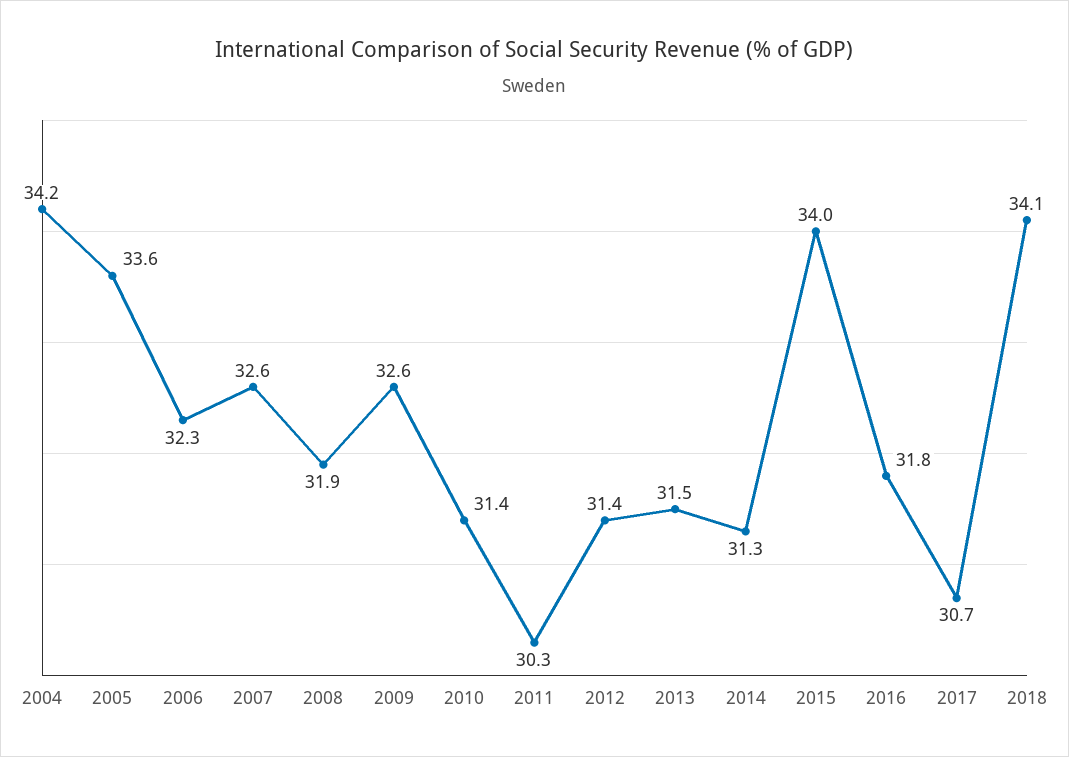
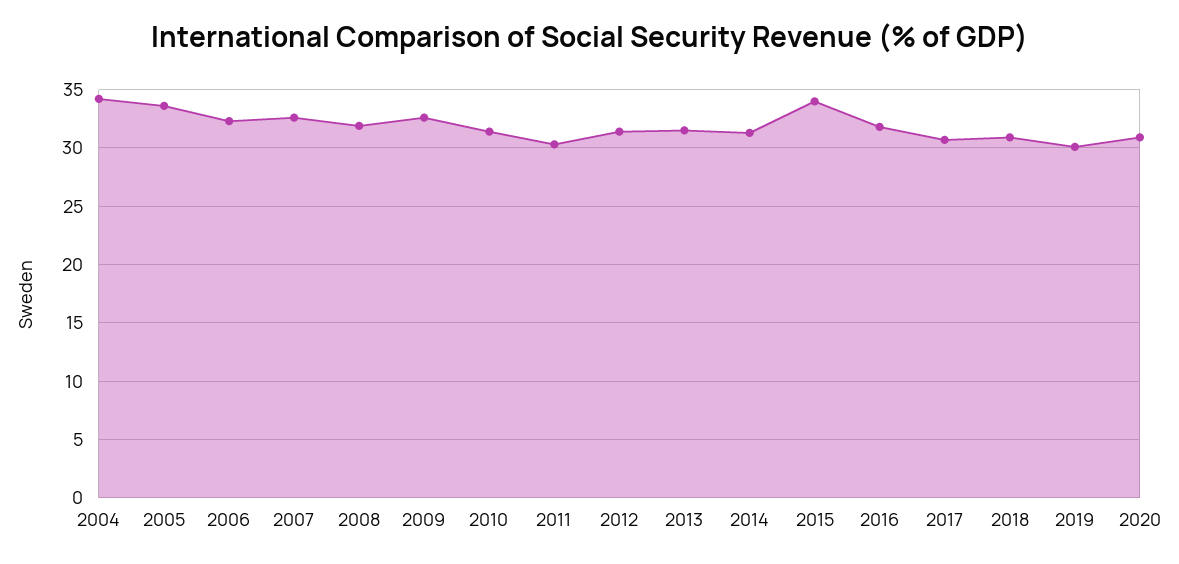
2018: 34.1 -> 31
2019: none -> 30
2020: none -> 31

